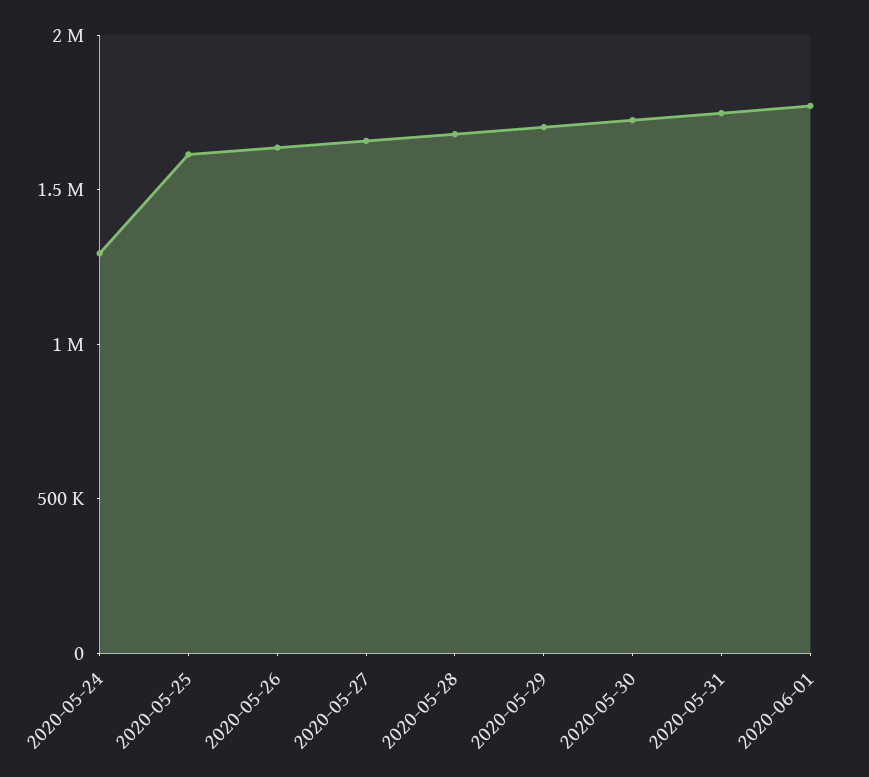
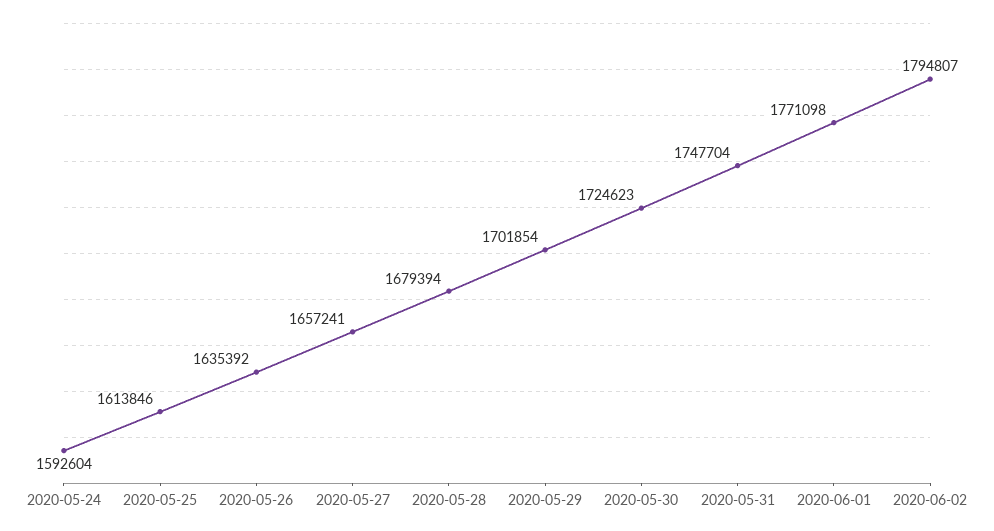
2020-05-24: 1300000 -> 1592604
2020-06-02: none -> 1794807

